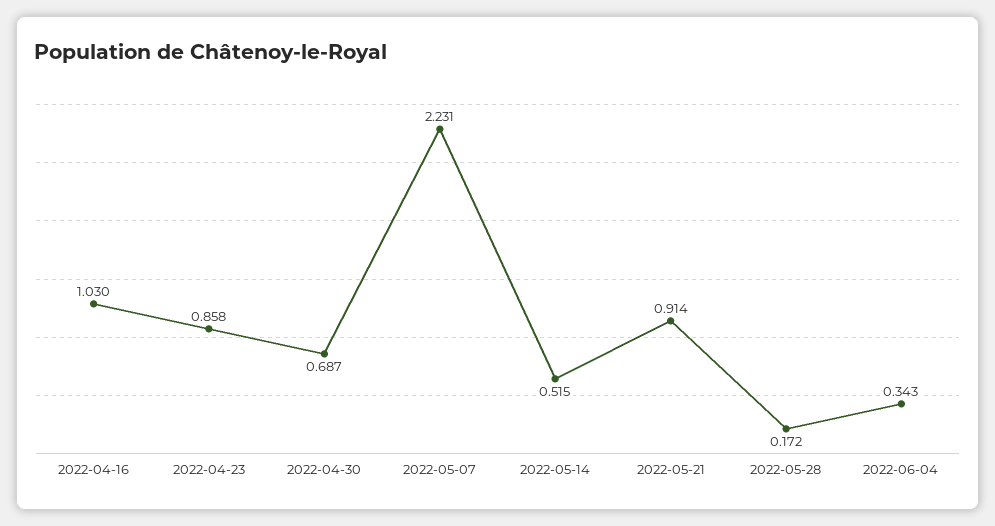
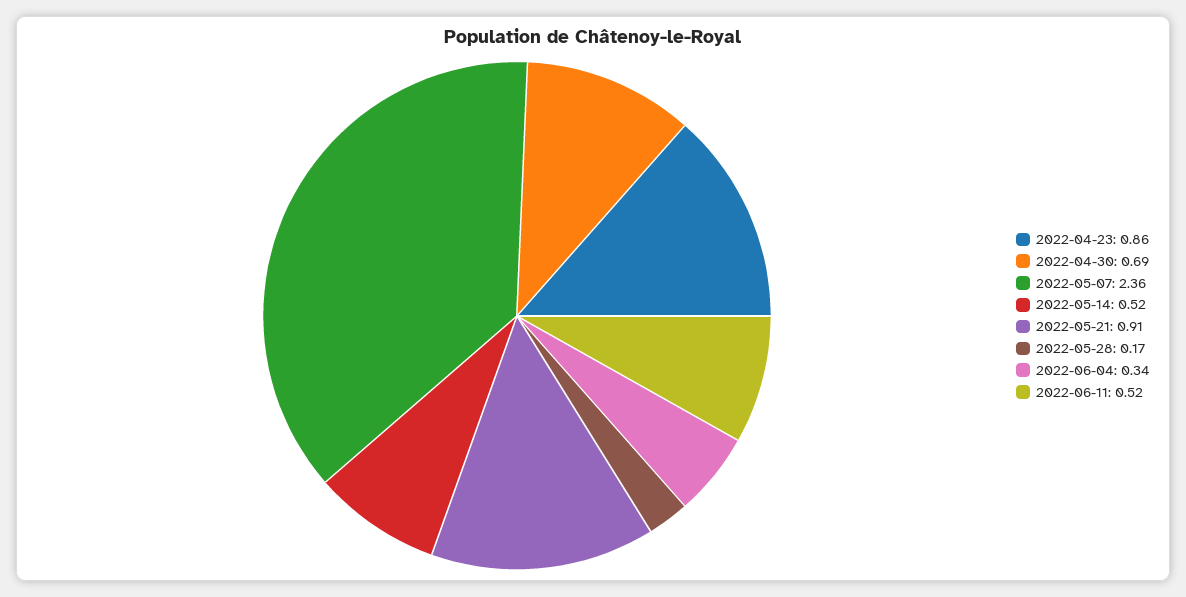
2022-04-16: 1.03 -> none
2022-05-07: 2.231 -> 2.36
2022-06-11: none -> 0.52

